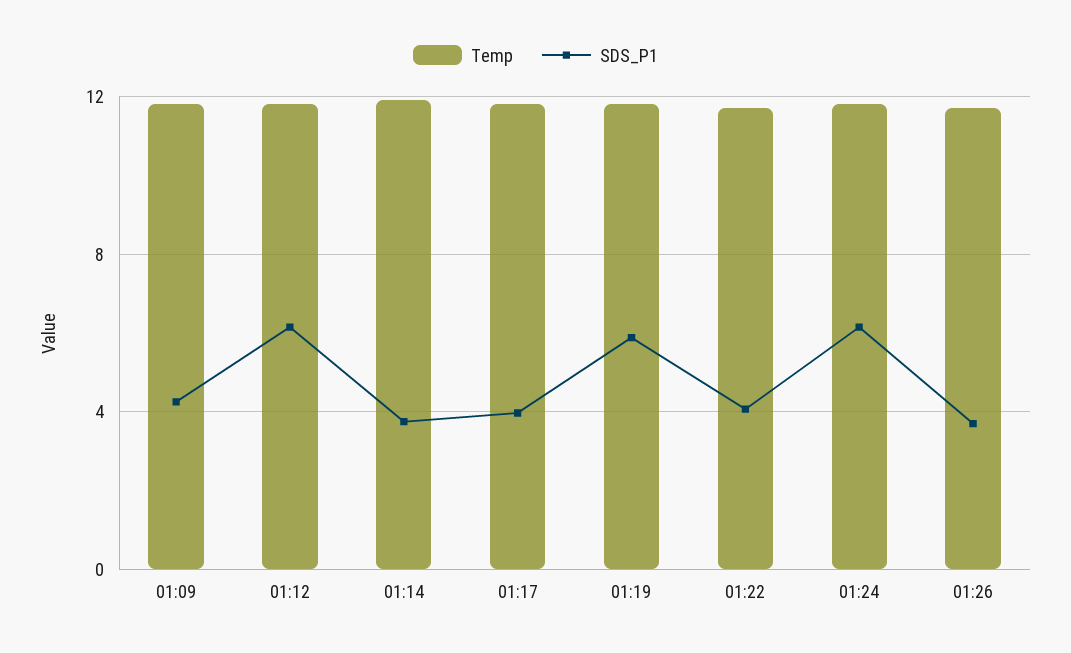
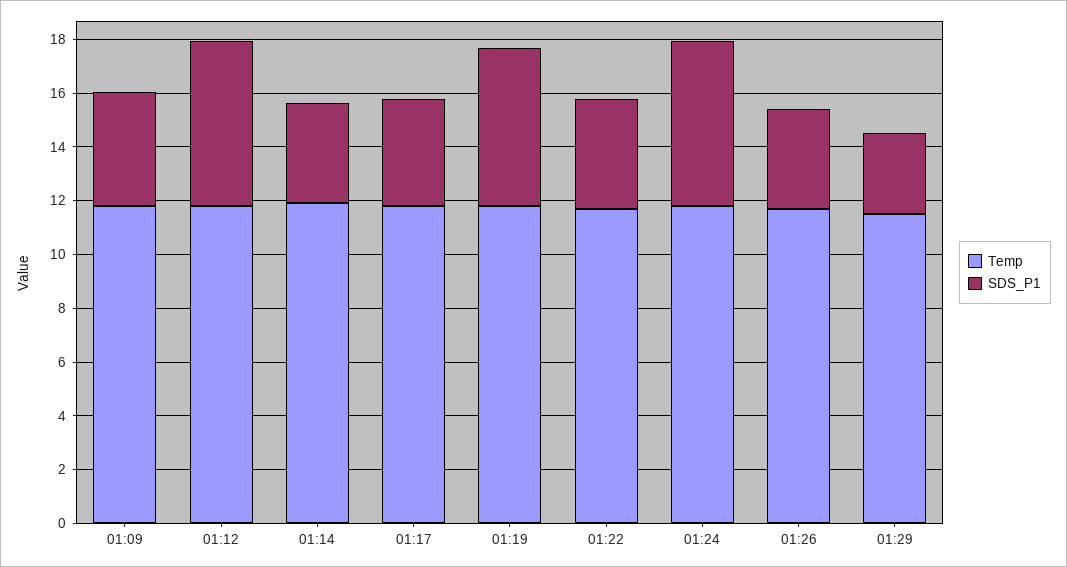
Temp, 01:29: none -> 11.5
SDS_P1, 01:29: none -> 3

